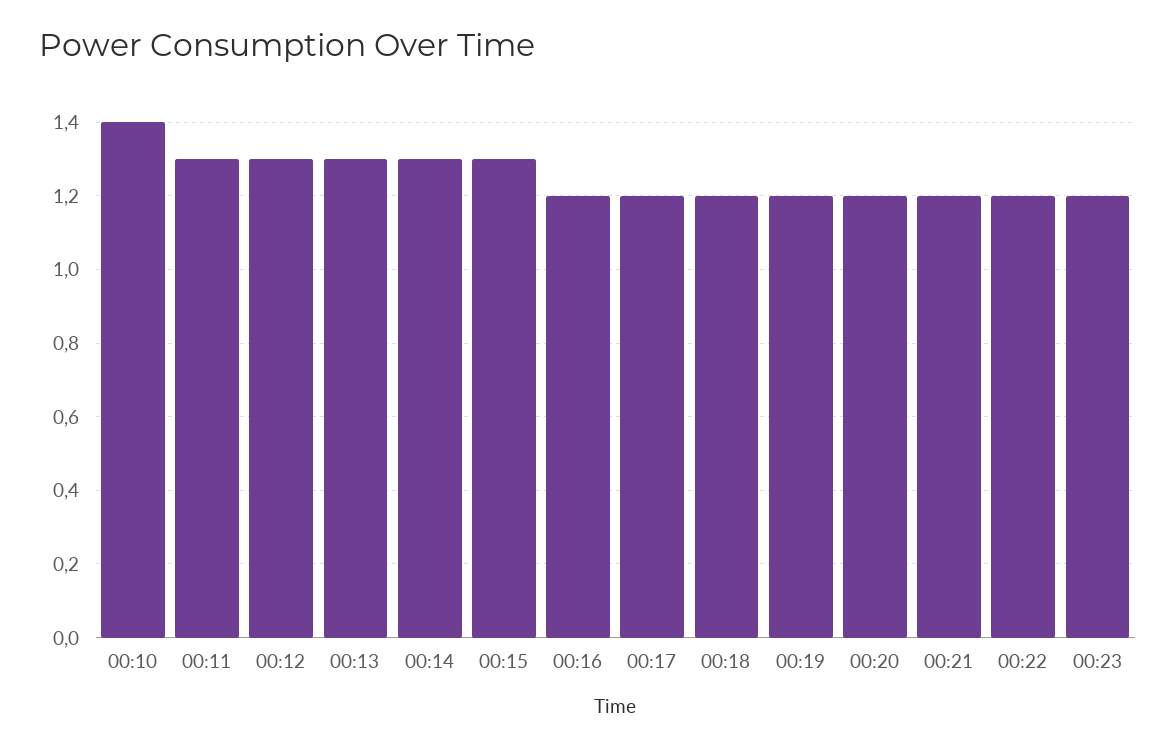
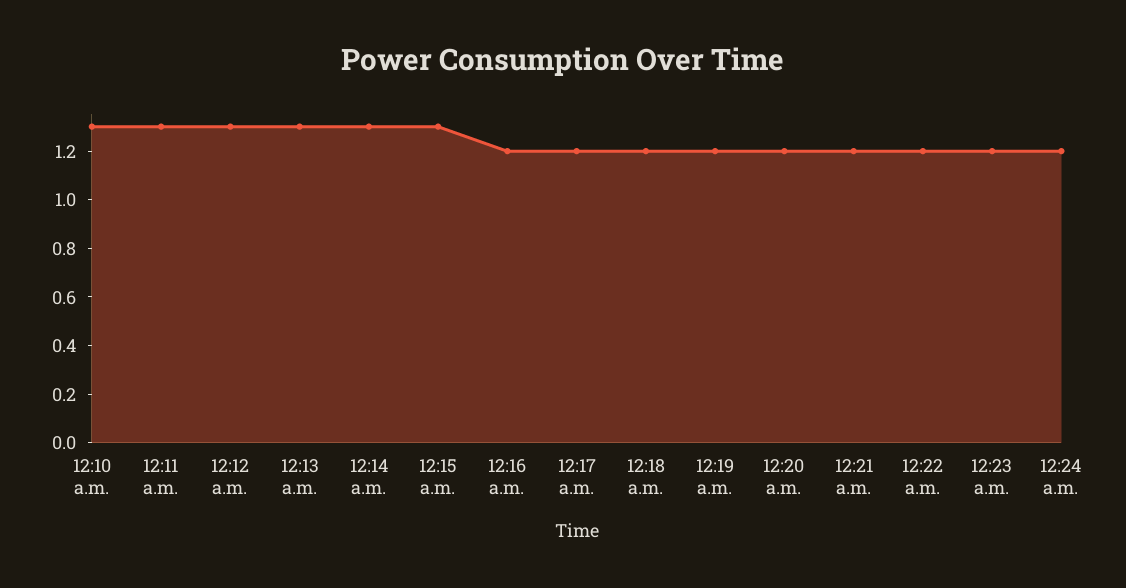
00:10: 1.4 -> 1.3
12:24 a.m.: none -> 1.2

